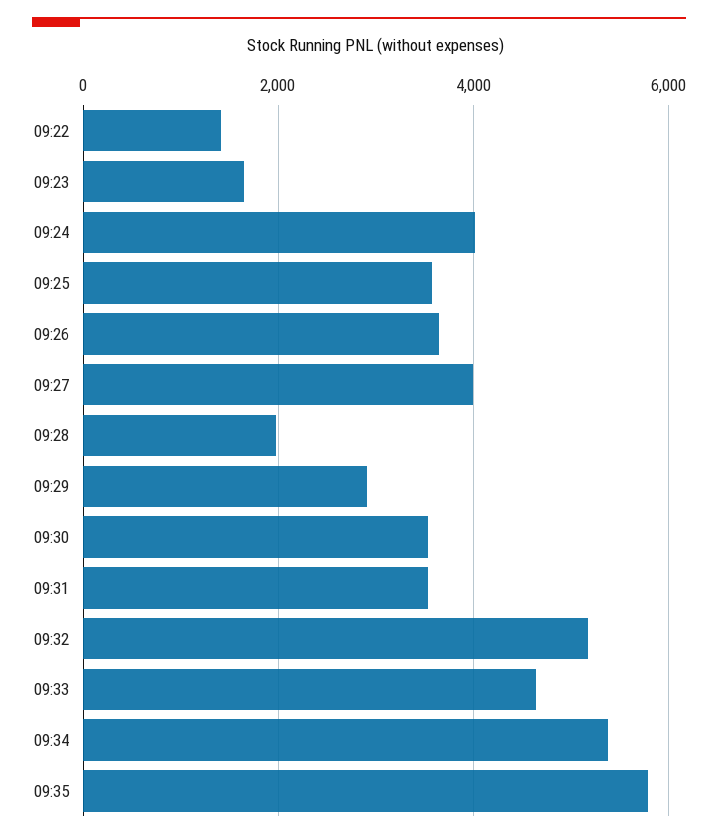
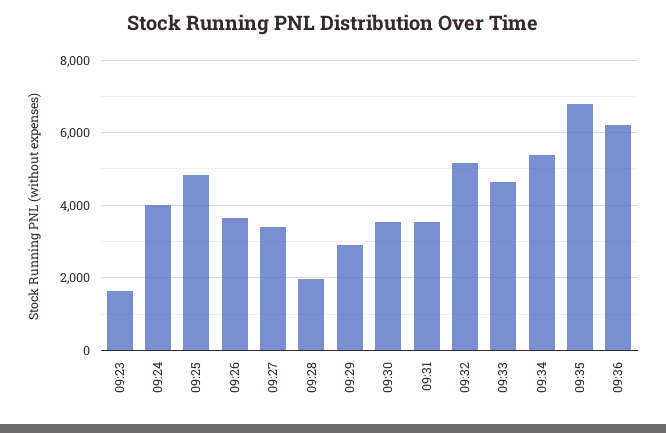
09:22: 1400 -> none
09:25: 3600 -> 4800
09:27: 4000 -> 3400
09:35: 5800 -> 6800
09:36: none -> 6200

